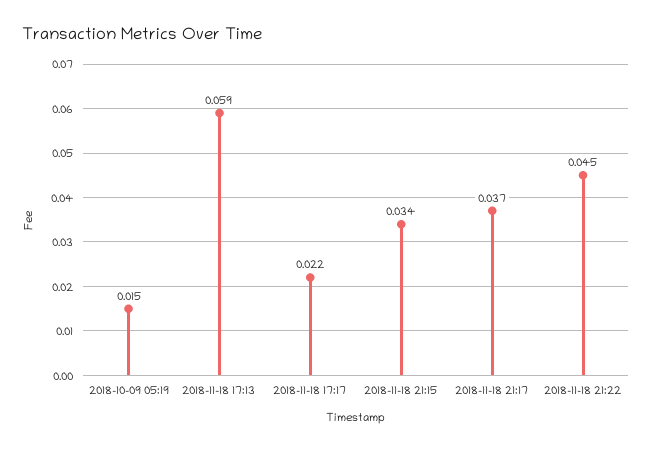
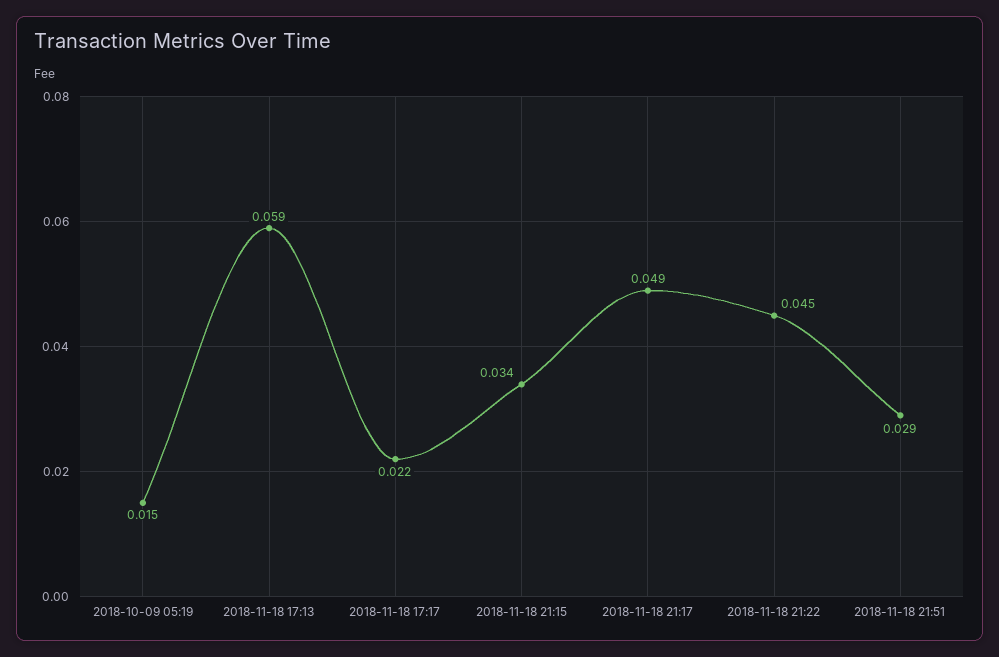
2018-11-18 21:17: 0.037 -> 0.049
2018-11-18 21:51: none -> 0.029

